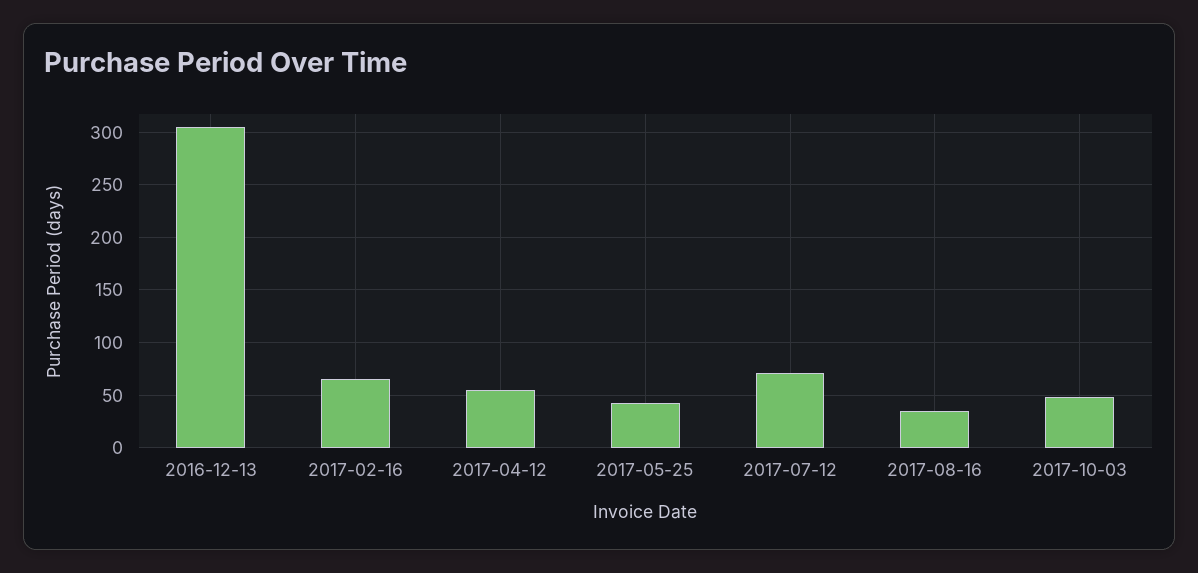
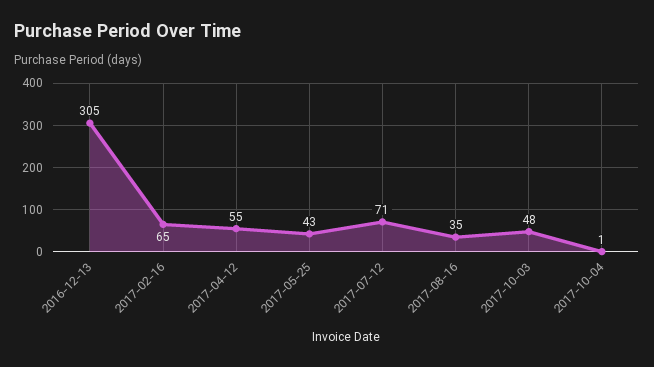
2017-10-04: none -> 1

